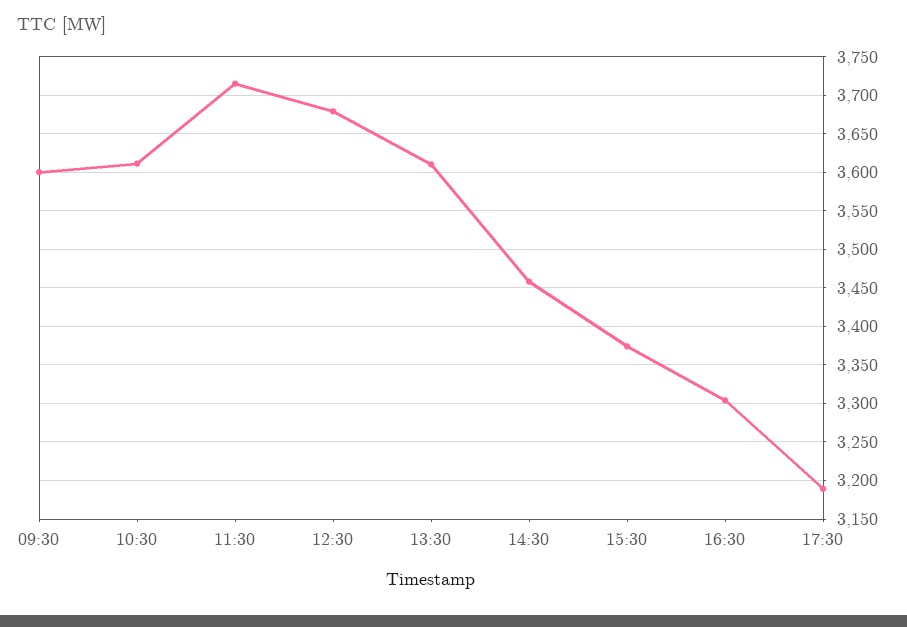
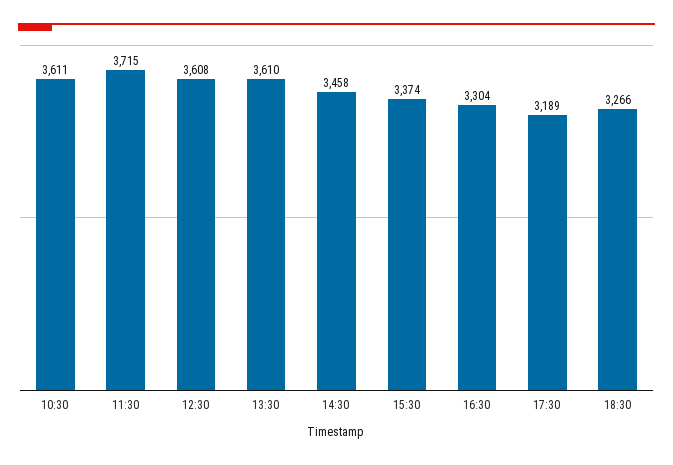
09:30: 3600 -> none
12:30: 3680 -> 3608
18:30: none -> 3266

